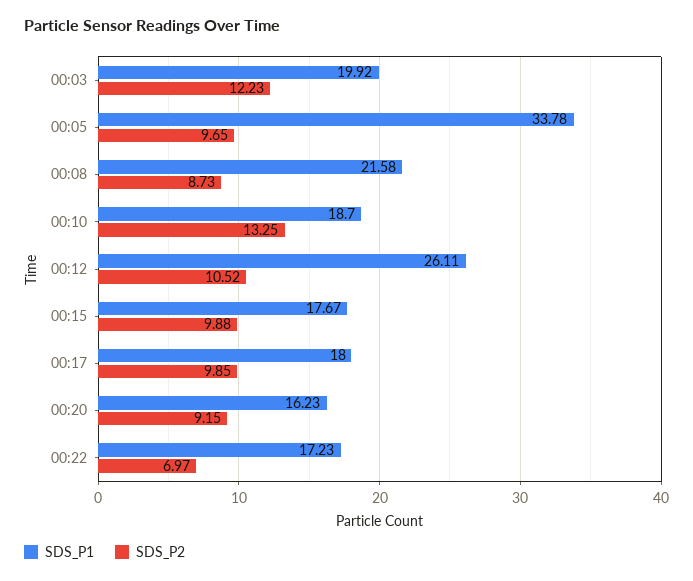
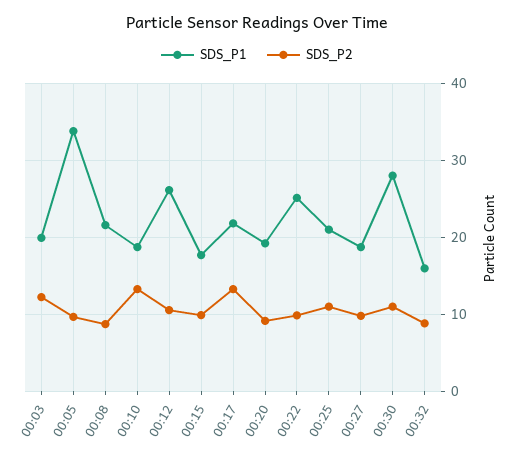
SDS_P1, 00:17: 18 -> 22
SDS_P2, 00:17: 9.85 -> 13
SDS_P1, 00:20: 16.23 -> 19
SDS_P1, 00:22: 17.23 -> 25
SDS_P2, 00:22: 6.97 -> 10
SDS_P1, 00:25: none -> 21
SDS_P2, 00:25: none -> 11
SDS_P1, 00:27: none -> 19
SDS_P2, 00:27: none -> 10
SDS_P1, 00:30: none -> 28
SDS_P2, 00:30: none -> 11
SDS_P1, 00:32: none -> 16
SDS_P2, 00:32: none -> 9

